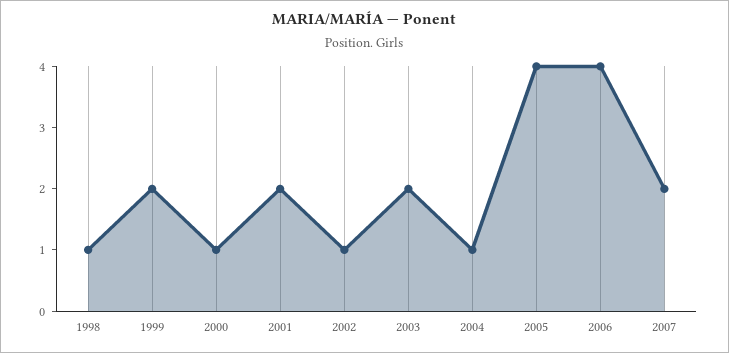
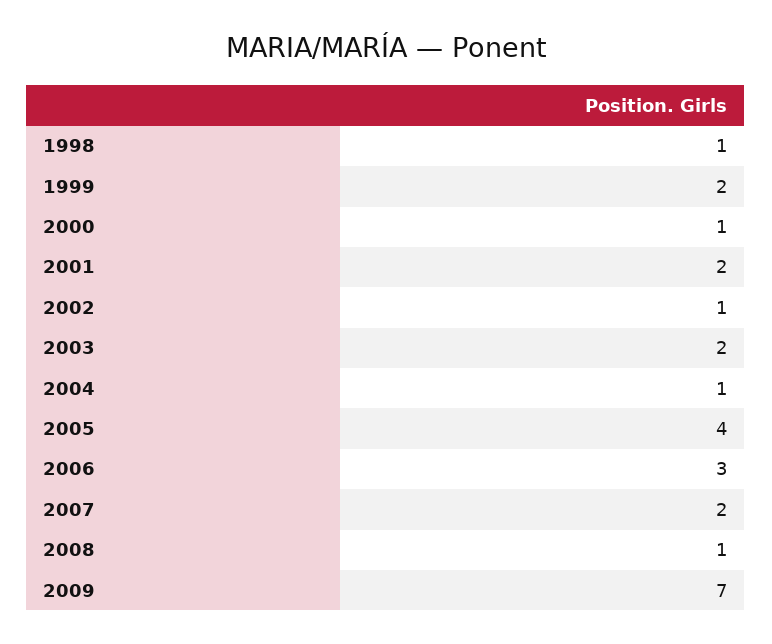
2006: 4 -> 3
2008: none -> 1
2009: none -> 7

